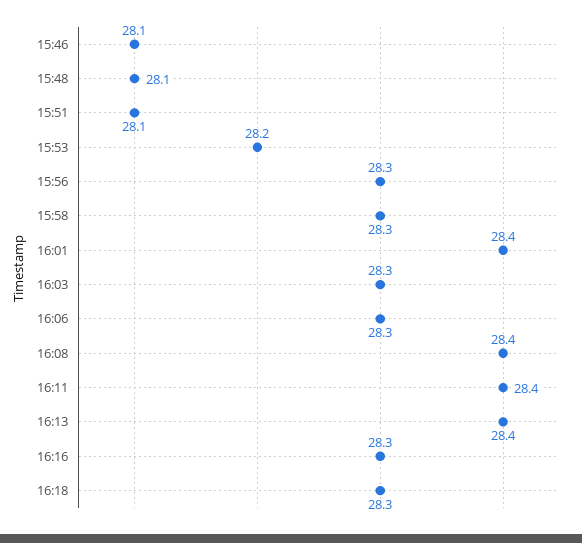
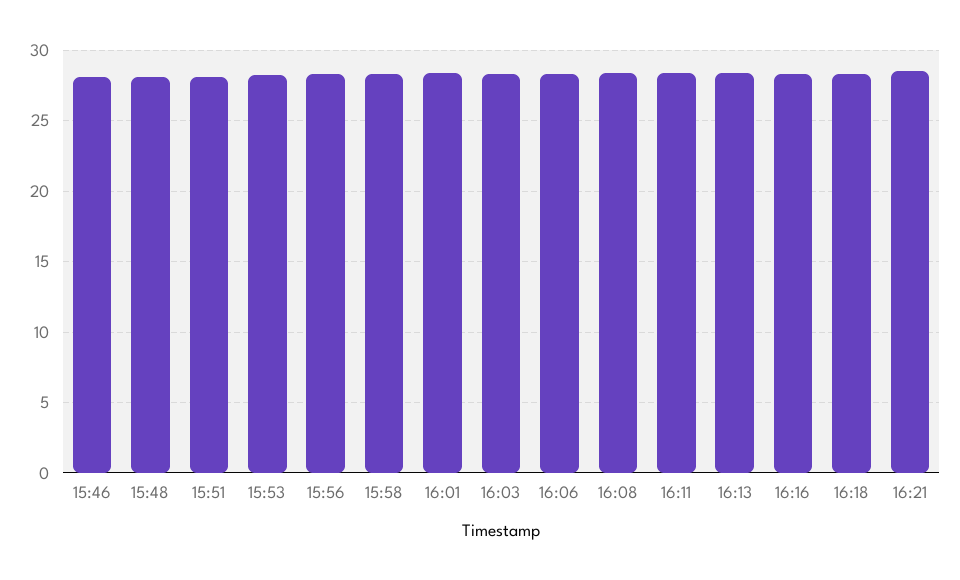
16:21: none -> 28.5

